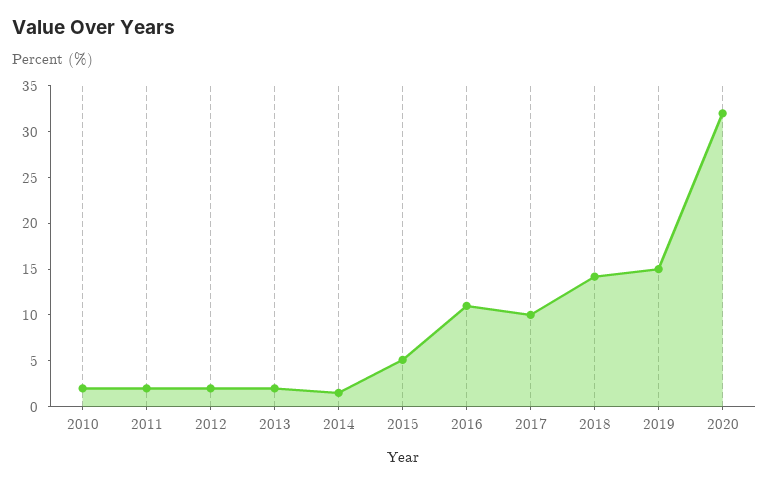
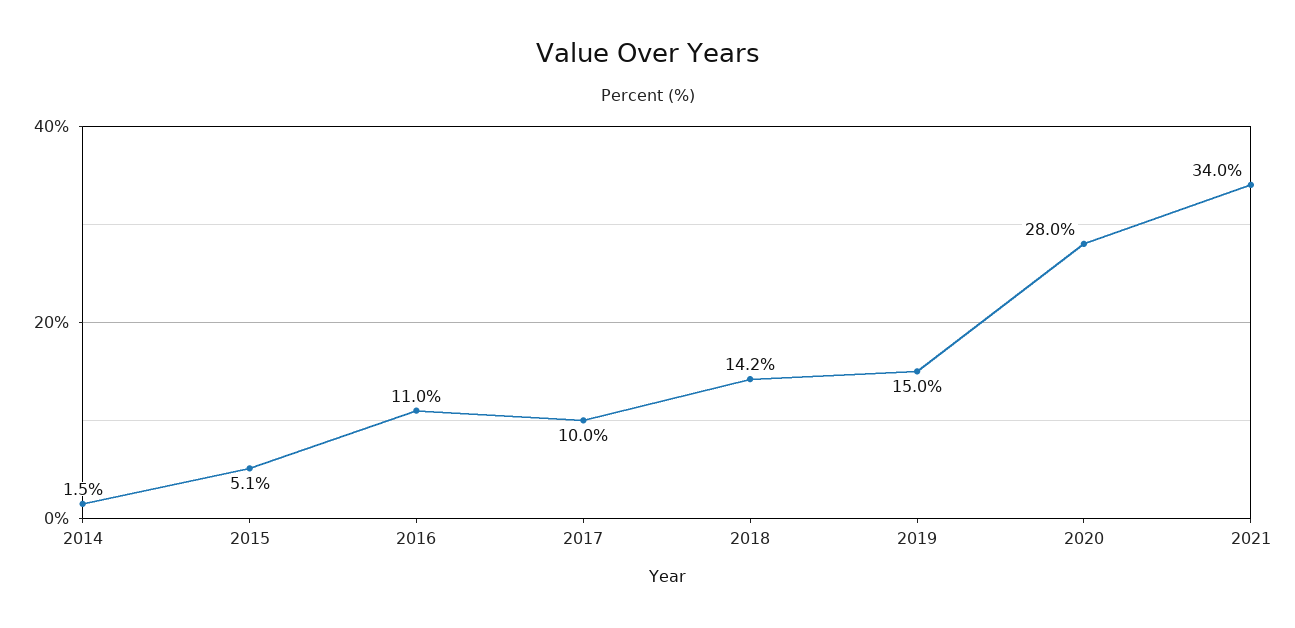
2010: 2 -> none
2011: 2 -> none
2012: 2 -> none
2013: 2 -> none
2020: 32 -> 28
2021: none -> 34

